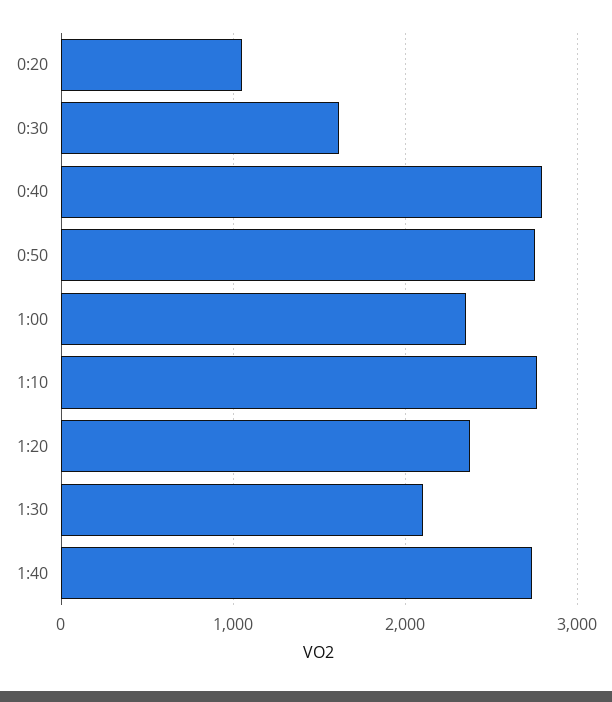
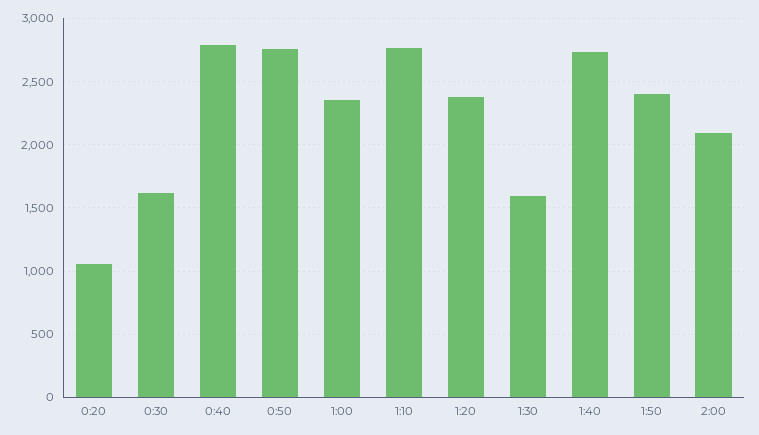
1:30: 2100 -> 1600
1:50: none -> 2400
2:00: none -> 2100

